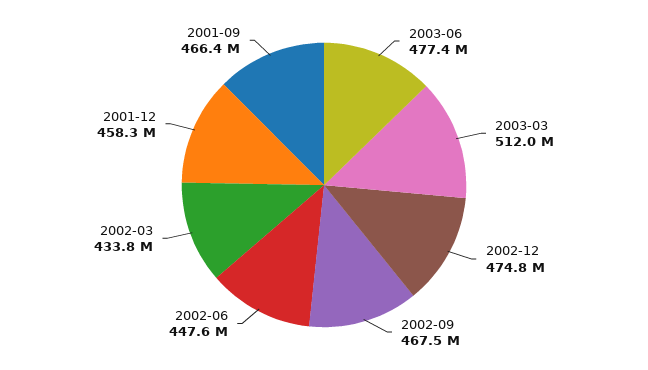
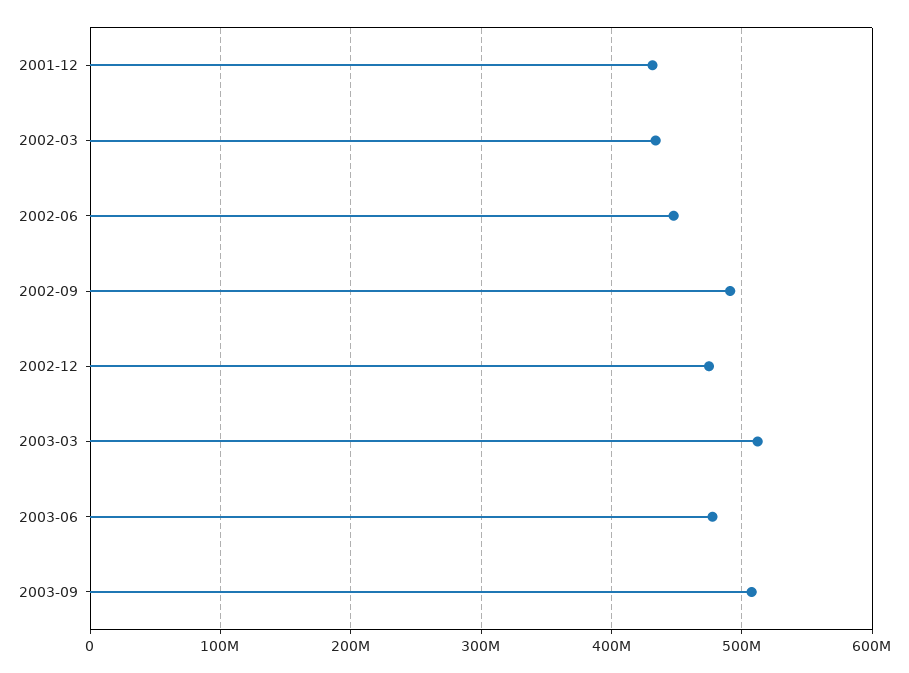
2002-09: 467500000 -> 490000000
2001-12: 458300000 -> 430000000
2001-09: 466400000 -> none
2003-09: none -> 510000000

